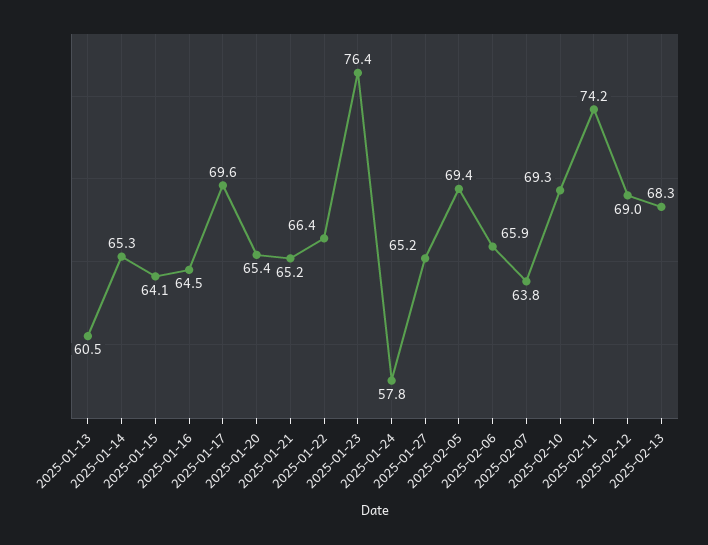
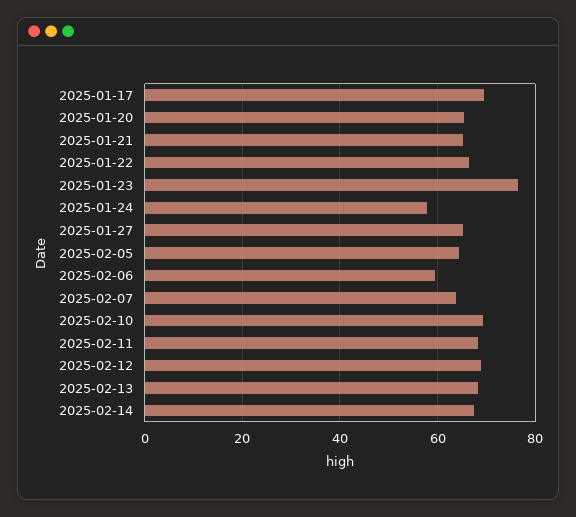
2025-01-13: 60.5 -> none
2025-01-14: 65.3 -> none
2025-01-15: 64.1 -> none
2025-01-16: 64.5 -> none
2025-02-05: 69.4 -> 64
2025-02-06: 65.9 -> 60
2025-02-11: 74.2 -> 68
2025-02-14: none -> 68

